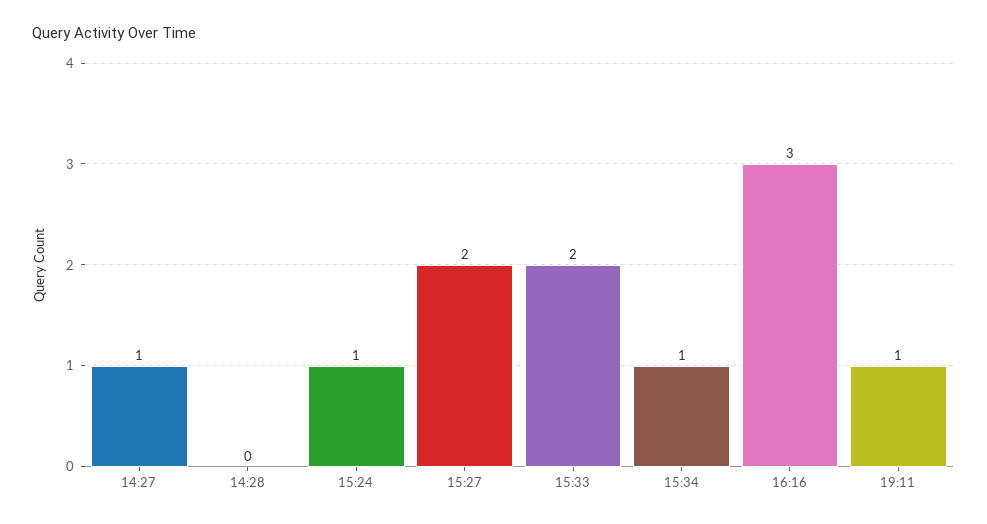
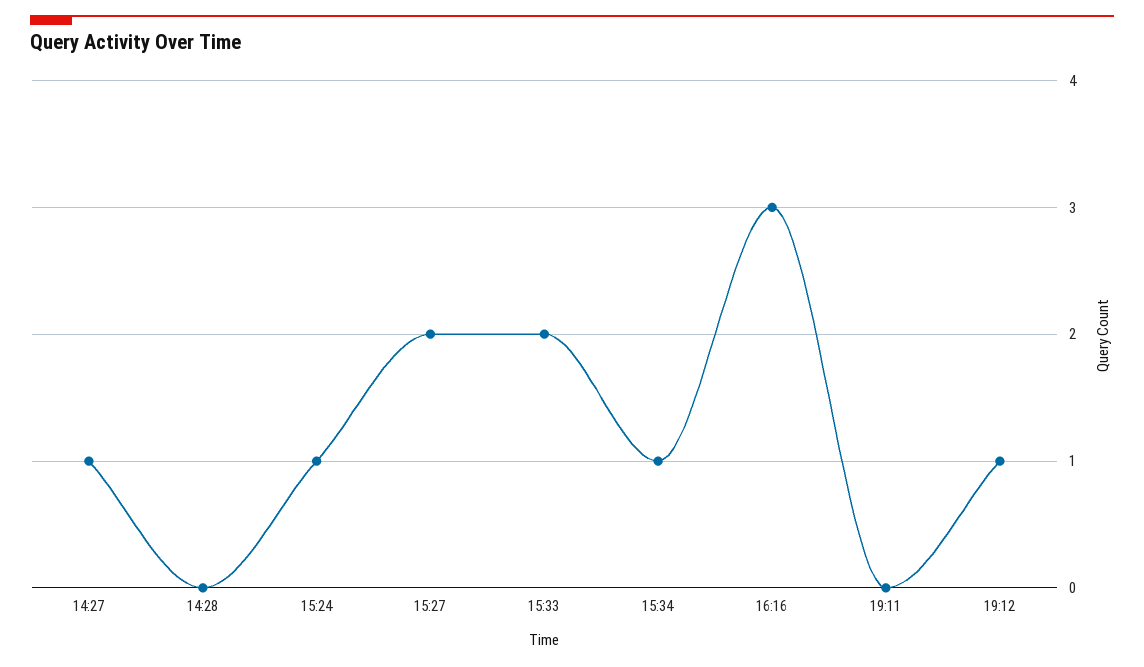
19:11: 1 -> 0
19:12: none -> 1

